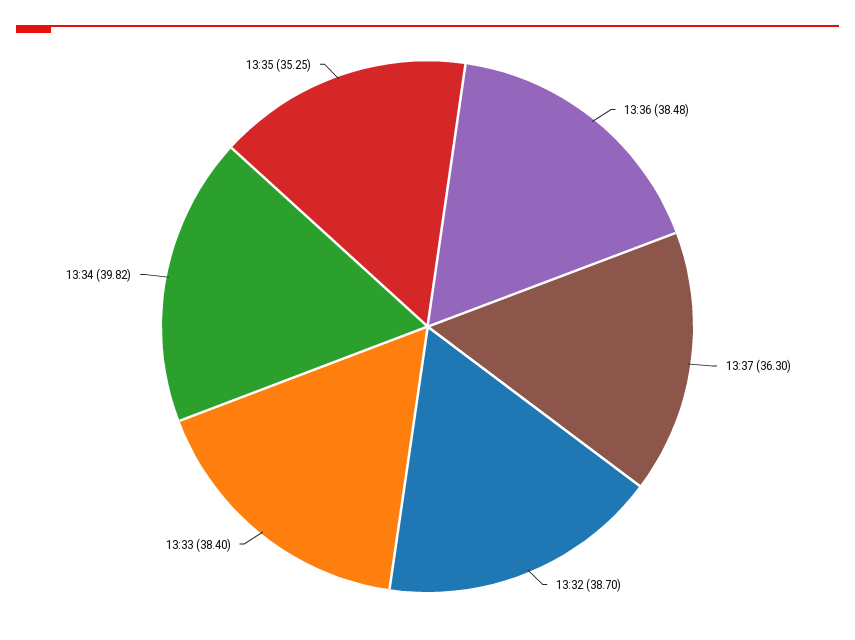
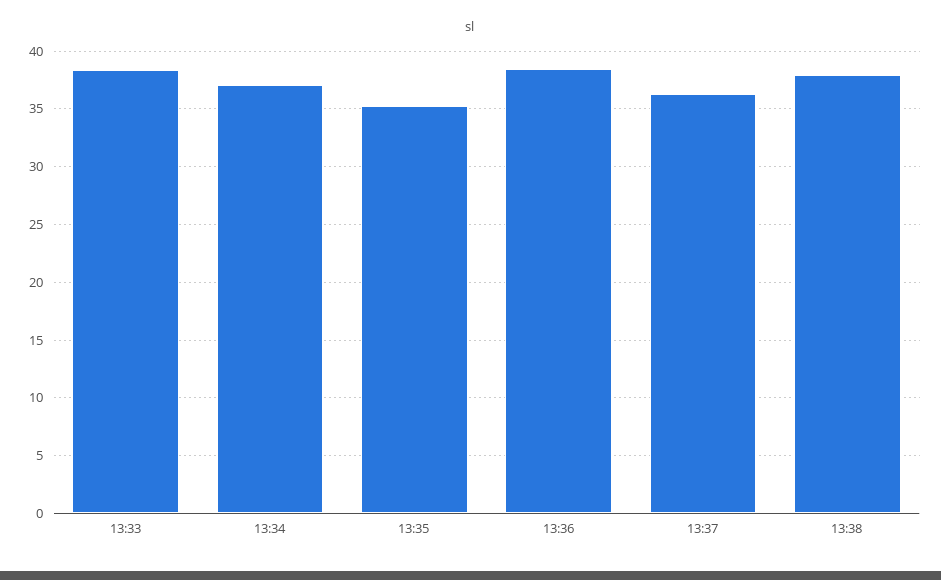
13:32: 38.7 -> none
13:34: 39.82 -> 37
13:38: none -> 38

